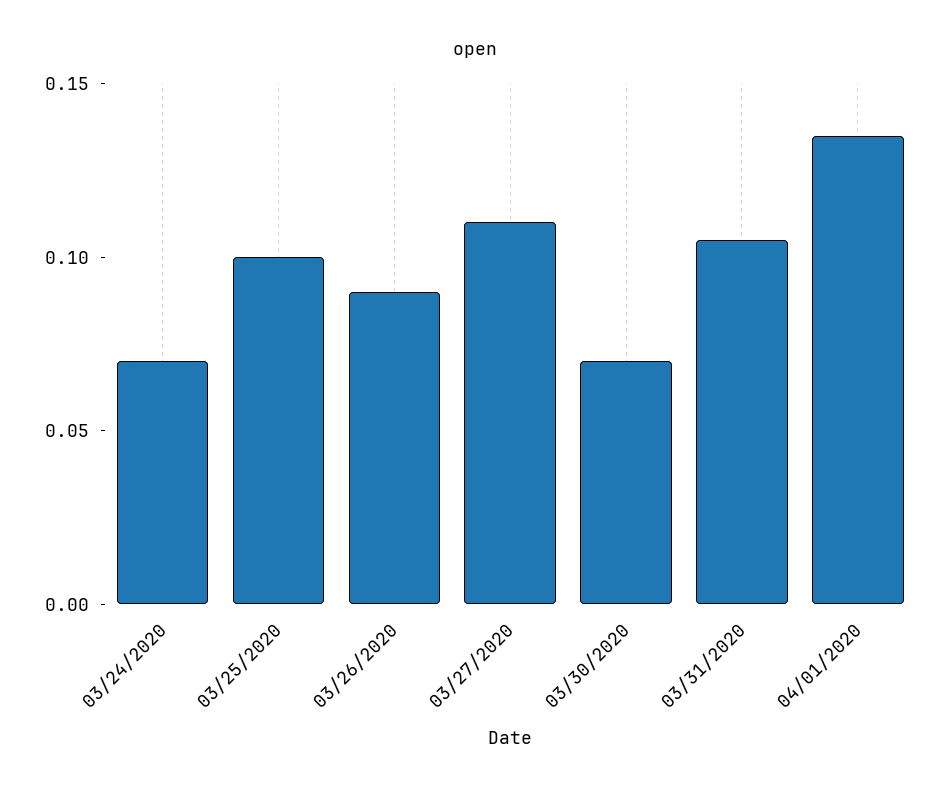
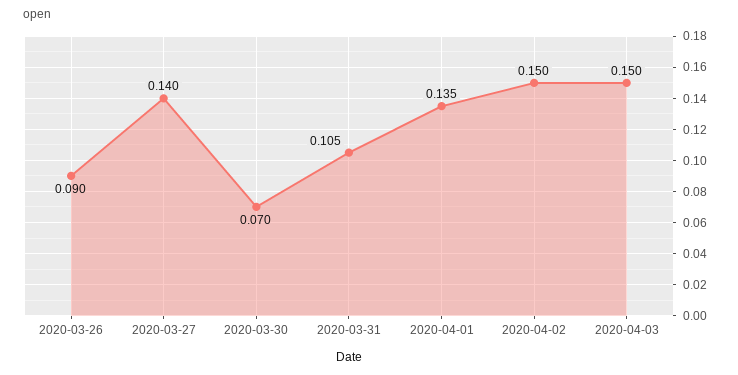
03/24/2020: 0.07 -> none
03/25/2020: 0.1 -> none
03/27/2020: 0.11 -> 0.14
2020-04-02: none -> 0.15
2020-04-03: none -> 0.15

